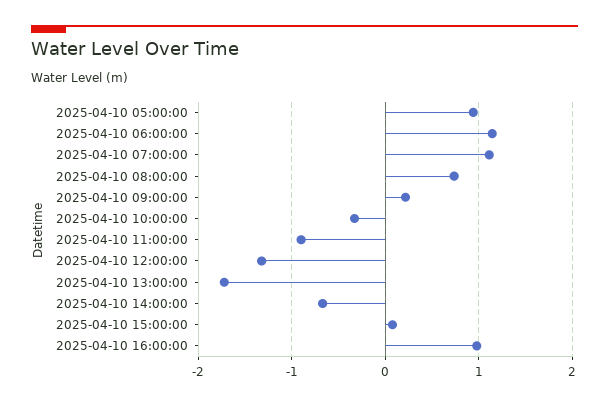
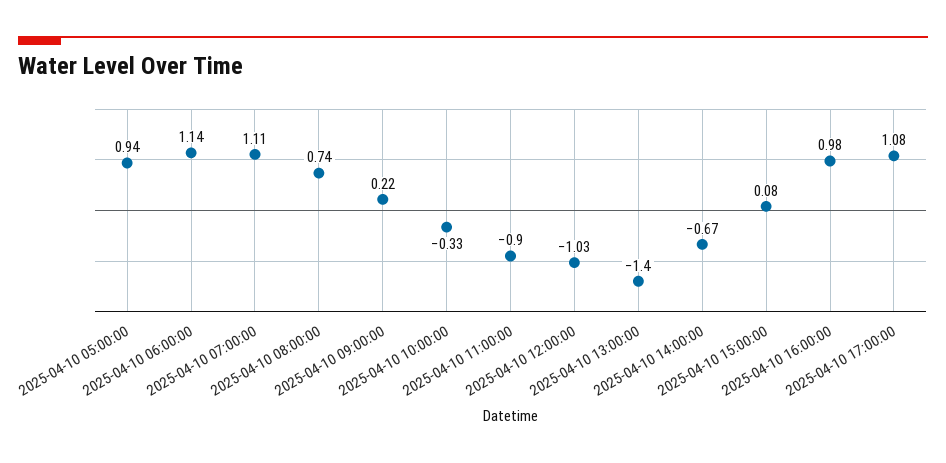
2025-04-10 12:00:00: -1.3 -> -1.03
2025-04-10 13:00:00: -1.7 -> -1.4
2025-04-10 17:00:00: none -> 1.08

